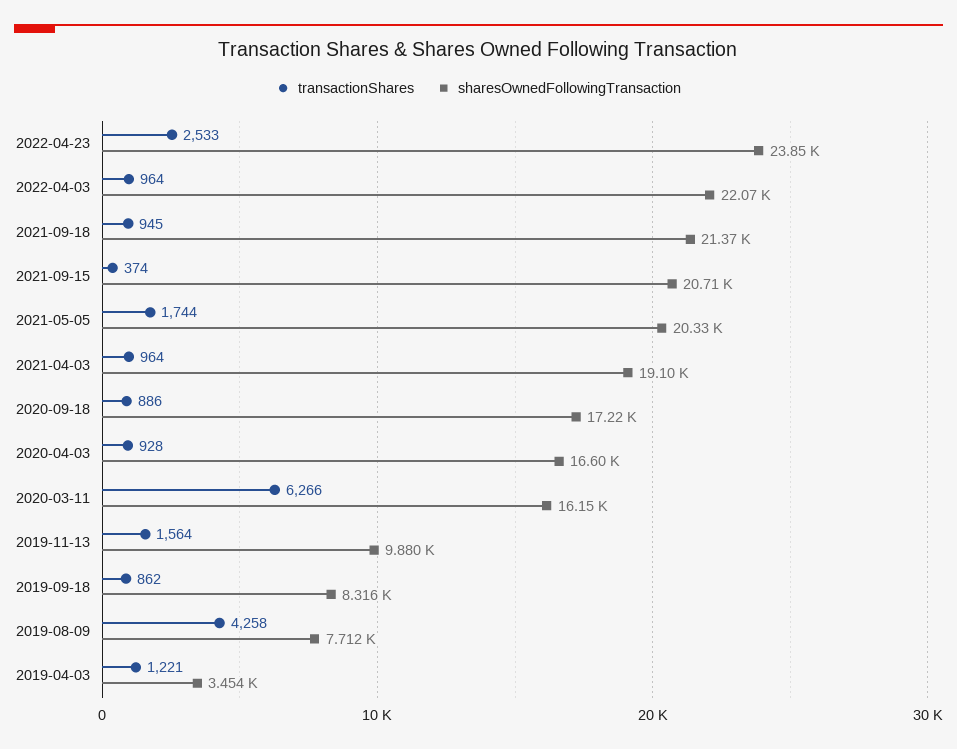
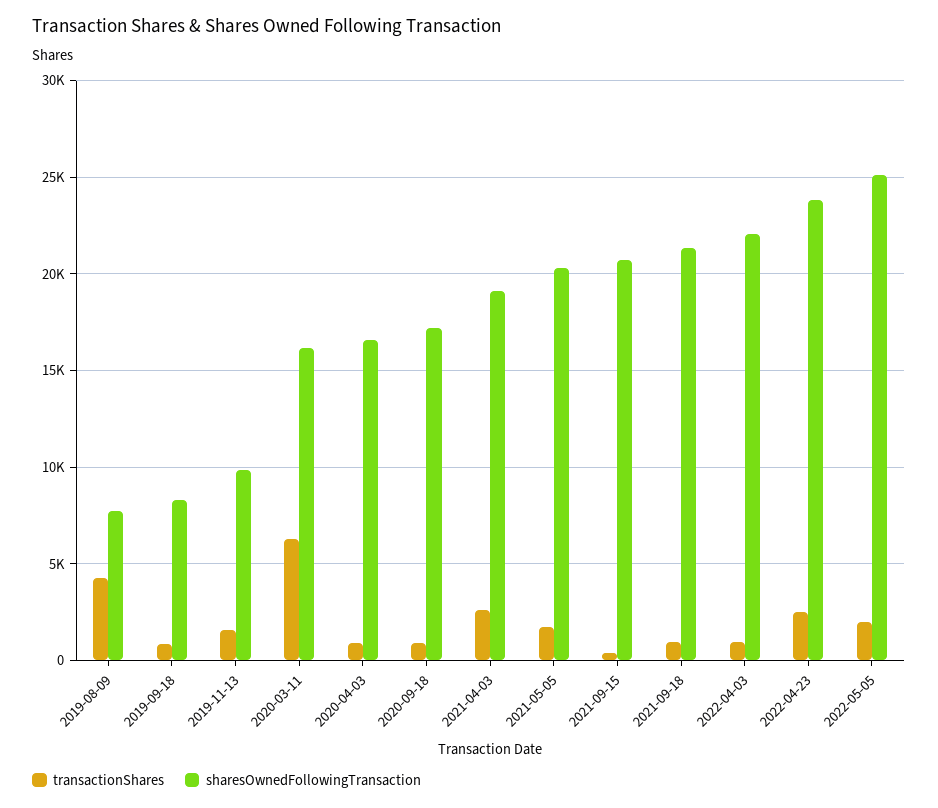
transactionShares, 2021-04-03: 964 -> 2500
transactionShares, 2019-04-03: 1221 -> none
sharesOwnedFollowingTransaction, 2019-04-03: 3454 -> none
transactionShares, 2022-05-05: none -> 2000
sharesOwnedFollowingTransaction, 2022-05-05: none -> 25000

